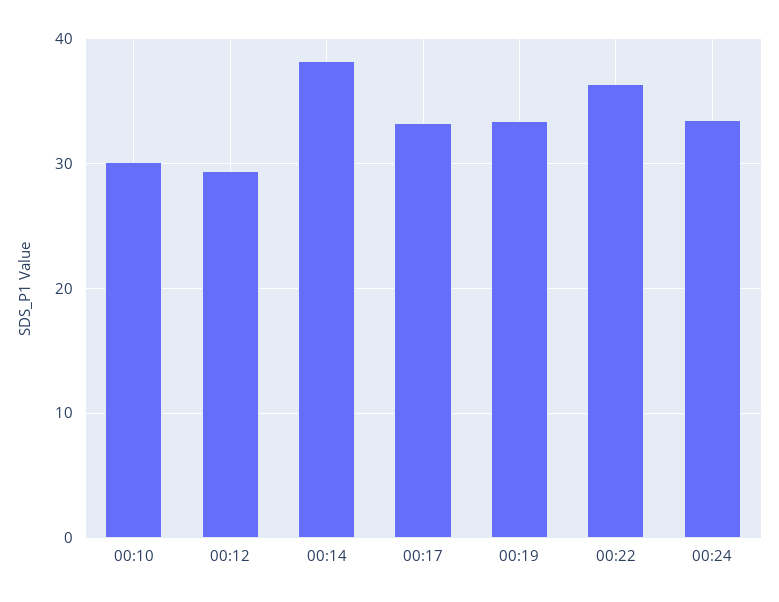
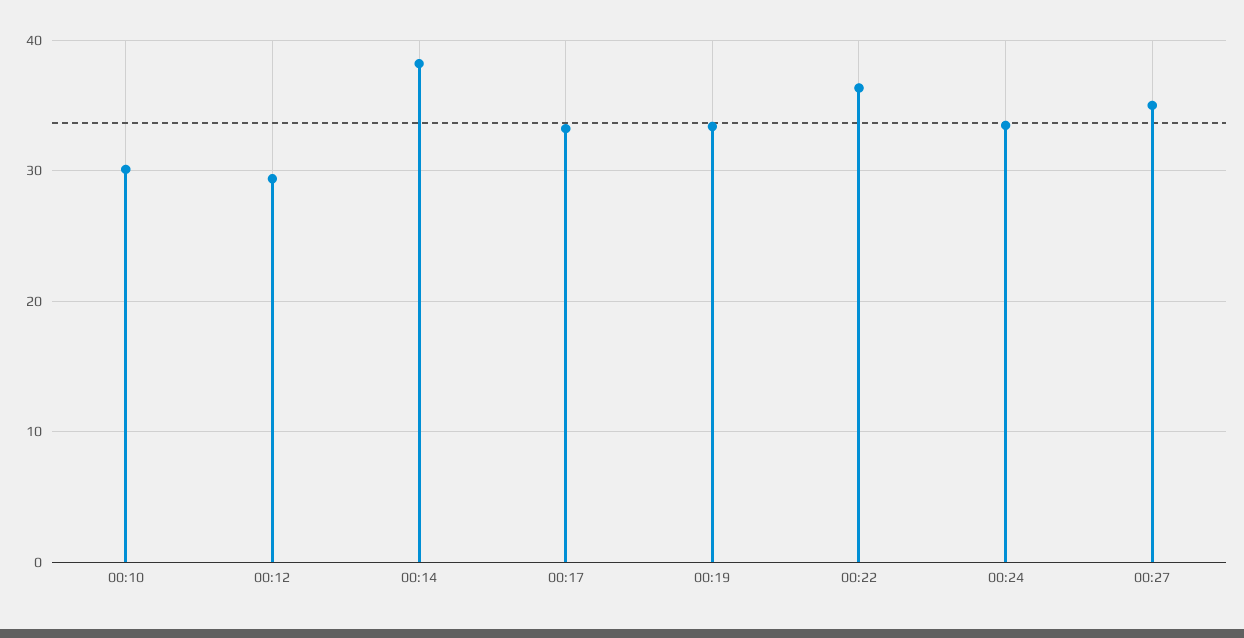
00:27: none -> 35

